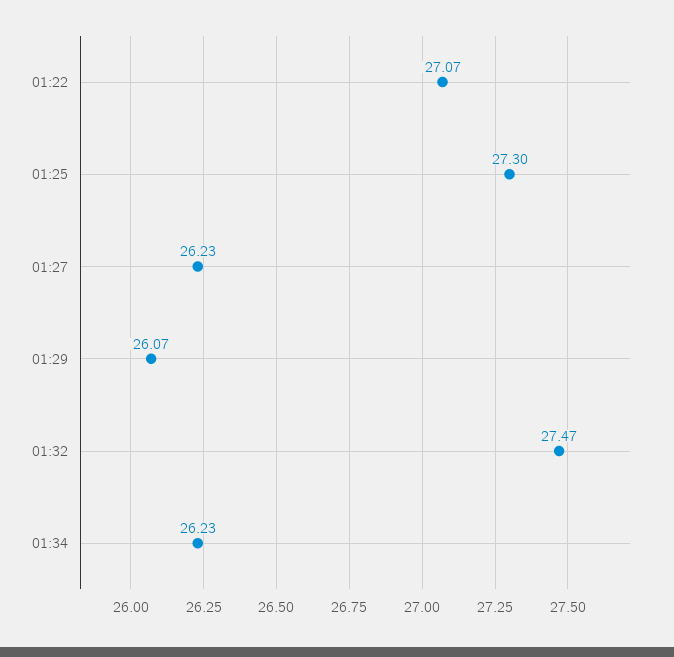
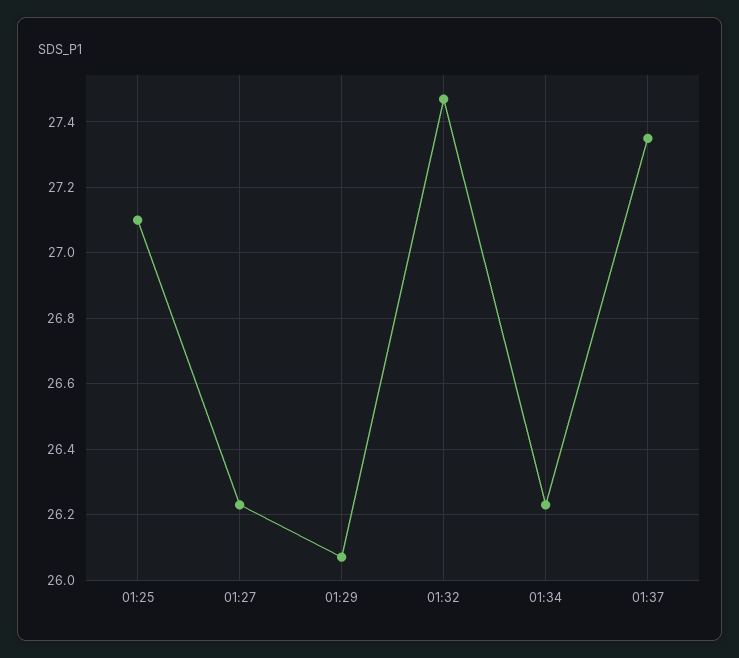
01:22: 27.07 -> none
01:25: 27.3 -> 27.1
01:37: none -> 27.35

